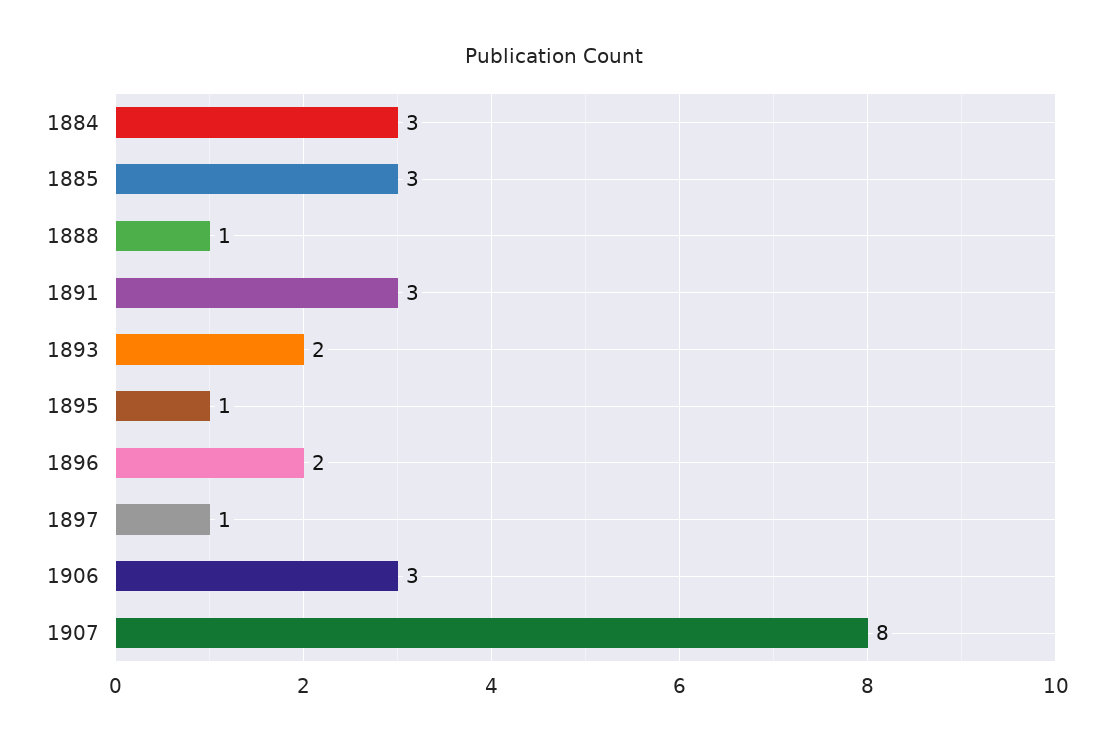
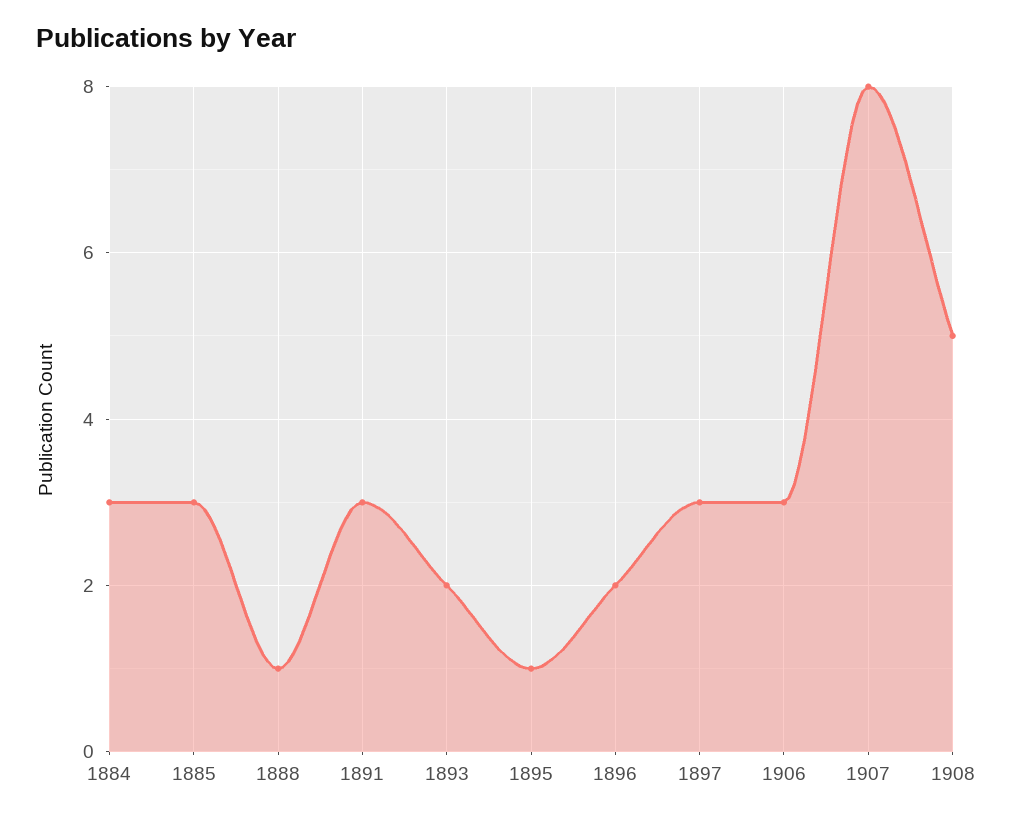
1897: 1 -> 3
1908: none -> 5

